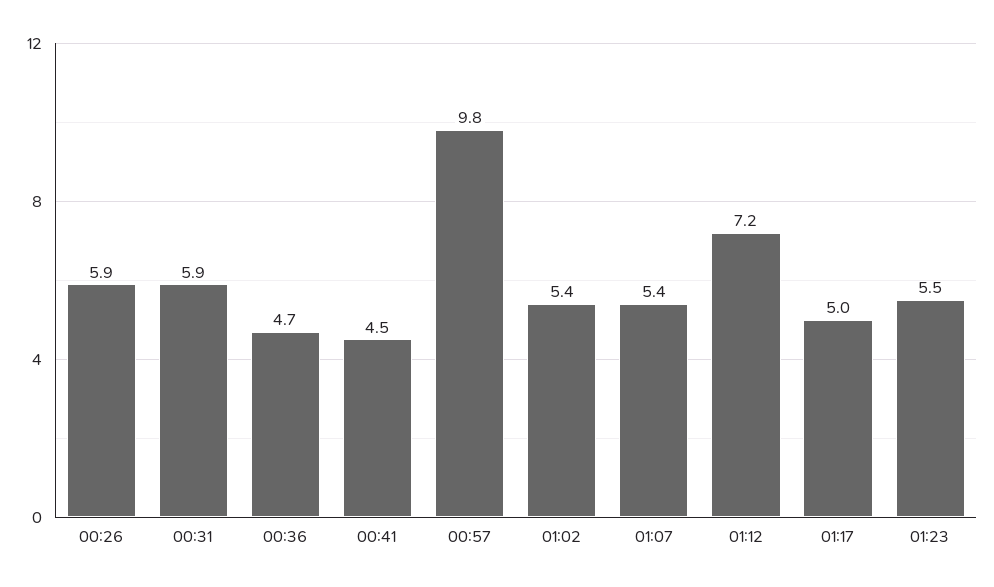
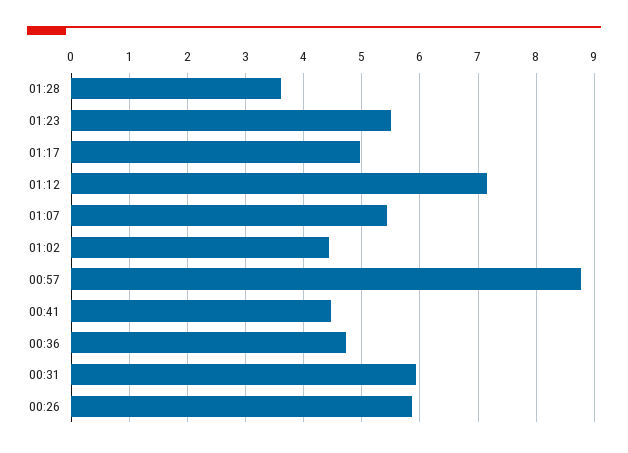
00:57: 9.8 -> 8.8
01:02: 5.4 -> 4.4
01:28: none -> 3.6

